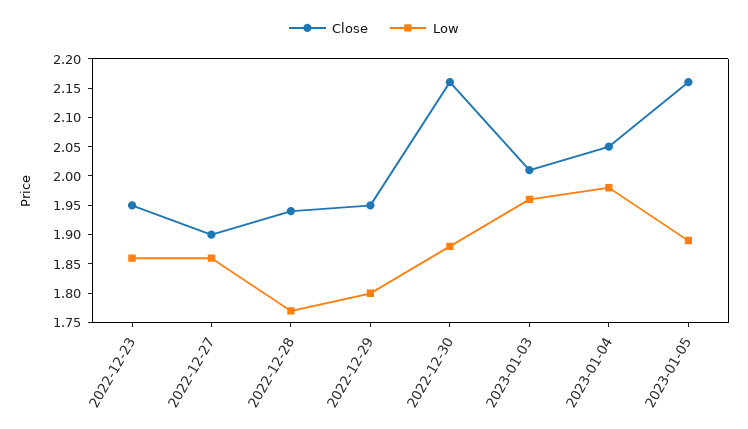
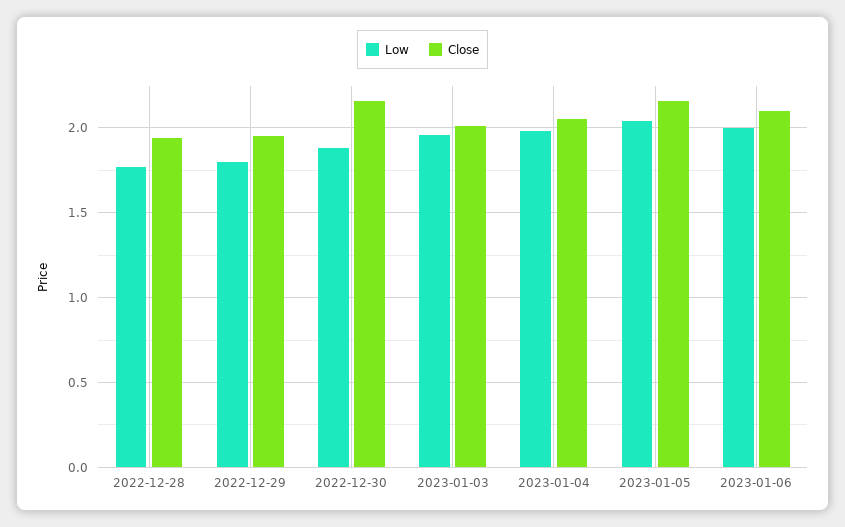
Close, 2022-12-23: 1.95 -> none
Low, 2022-12-23: 1.85 -> none
Close, 2022-12-27: 1.9 -> none
Low, 2022-12-27: 1.85 -> none
Low, 2023-01-05: 1.9 -> 2.05
Low, 2023-01-06: none -> 2
Close, 2023-01-06: none -> 2.1

